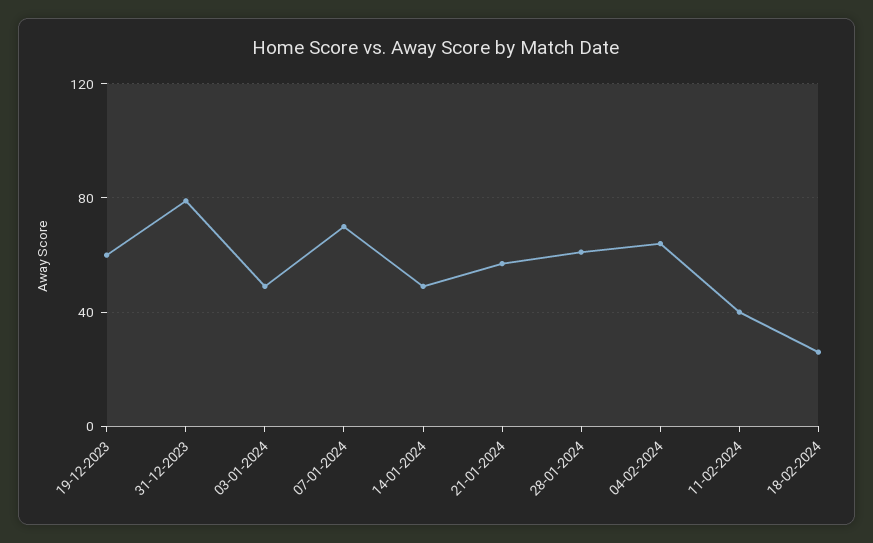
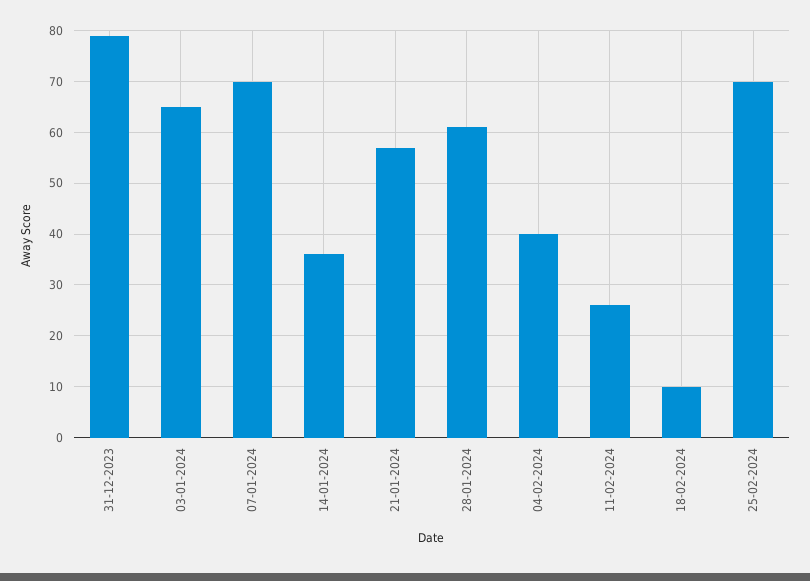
19-12-2023: 60 -> none
03-01-2024: 50 -> 65
14-01-2024: 50 -> 35
04-02-2024: 65 -> 40
11-02-2024: 40 -> 25
18-02-2024: 25 -> 10
25-02-2024: none -> 70

